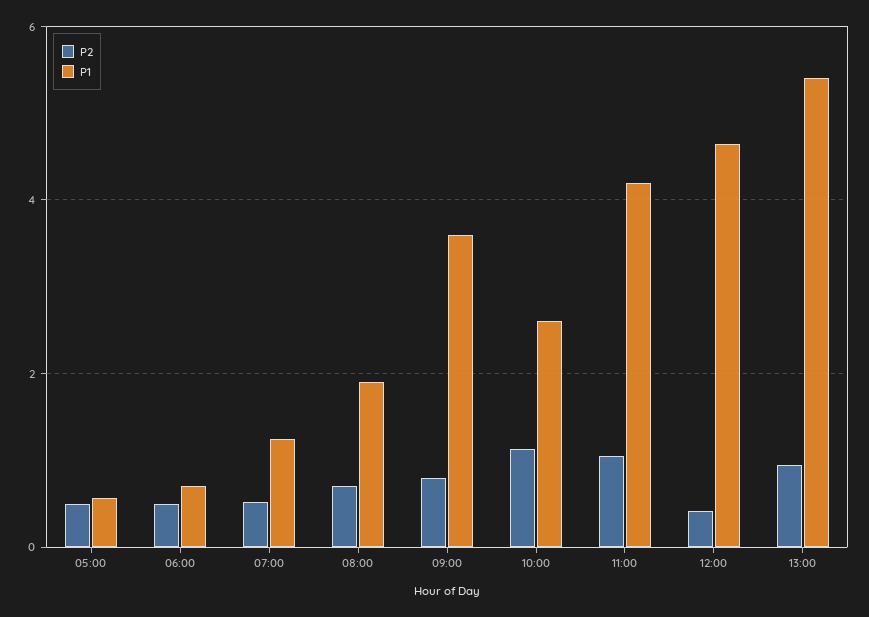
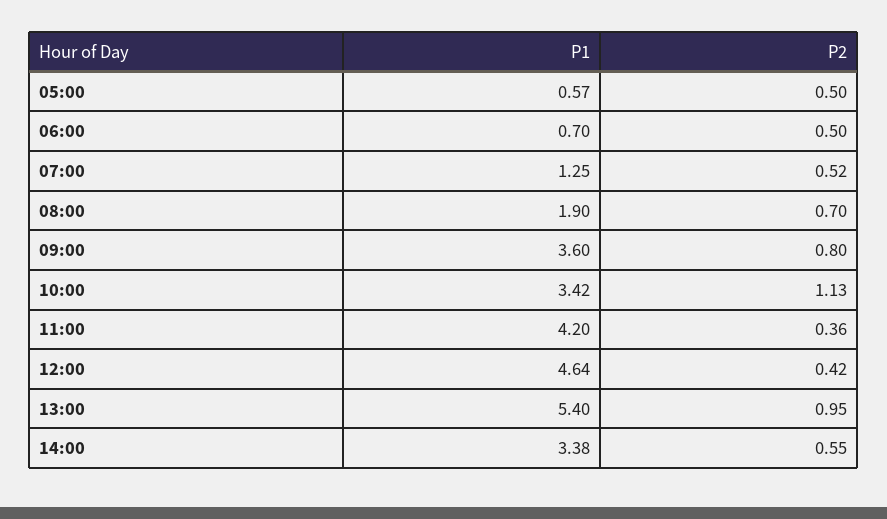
P1, 10:00: 2.6 -> 3.42
P2, 11:00: 1 -> 0.36
P1, 14:00: none -> 3.38
P2, 14:00: none -> 0.55

